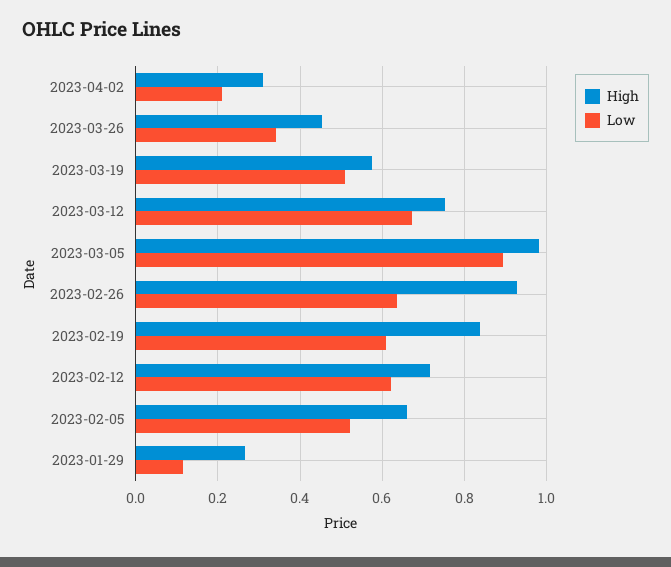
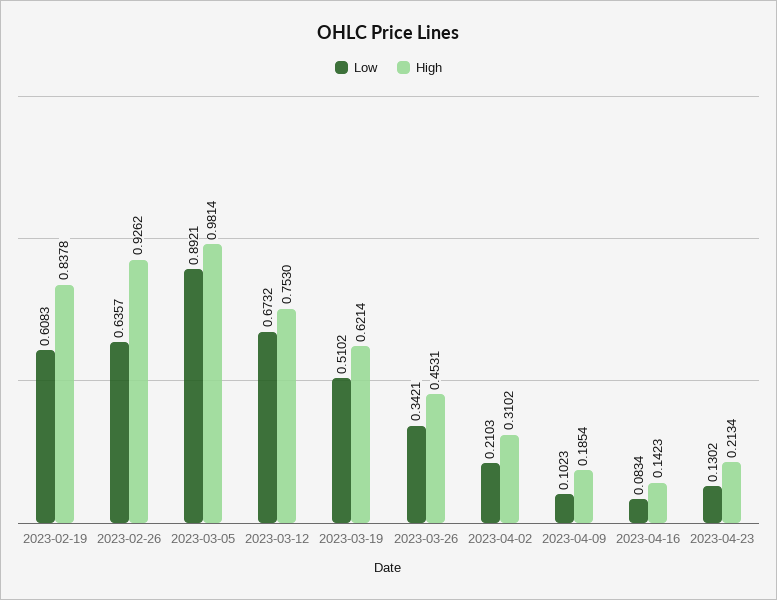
High, 2023-03-19: 0.58 -> 0.6214
High, 2023-02-12: 0.72 -> none
Low, 2023-02-12: 0.62 -> none
High, 2023-02-05: 0.66 -> none
Low, 2023-02-05: 0.52 -> none
High, 2023-01-29: 0.26 -> none
Low, 2023-01-29: 0.12 -> none
Low, 2023-04-09: none -> 0.1023
High, 2023-04-09: none -> 0.1854
Low, 2023-04-16: none -> 0.0834
High, 2023-04-16: none -> 0.1423
Low, 2023-04-23: none -> 0.1302
High, 2023-04-23: none -> 0.2134

